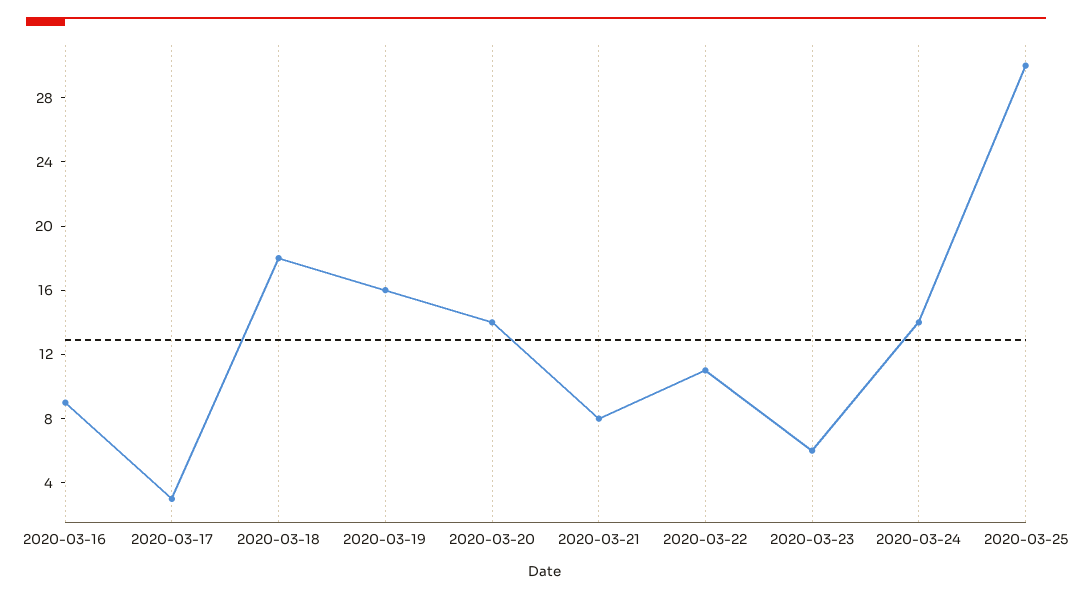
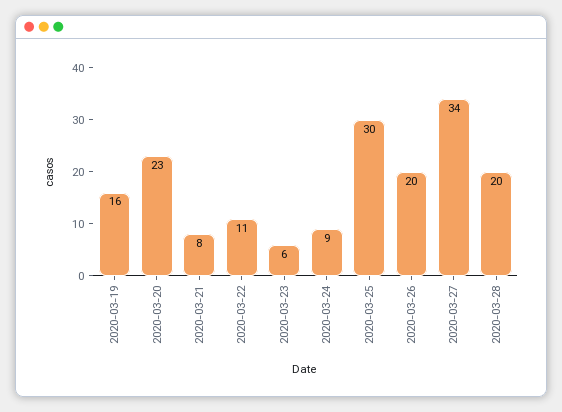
2020-03-16: 9 -> none
2020-03-17: 3 -> none
2020-03-18: 18 -> none
2020-03-20: 14 -> 23
2020-03-24: 14 -> 9
2020-03-26: none -> 20
2020-03-27: none -> 34
2020-03-28: none -> 20

